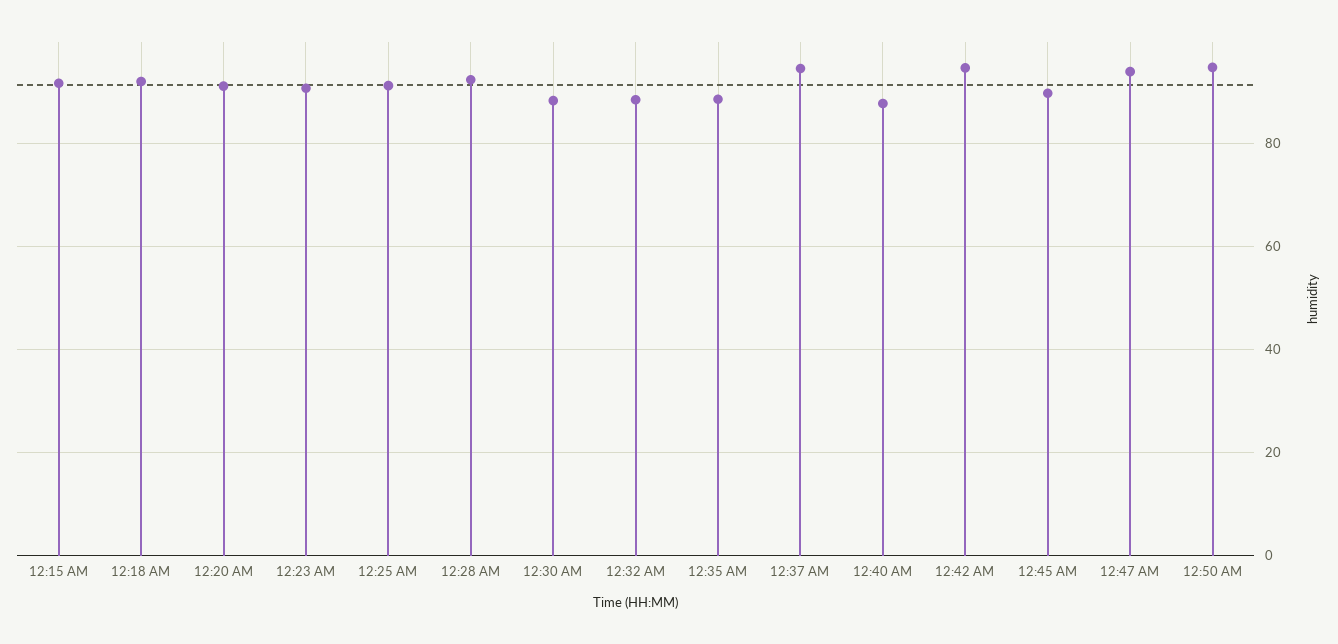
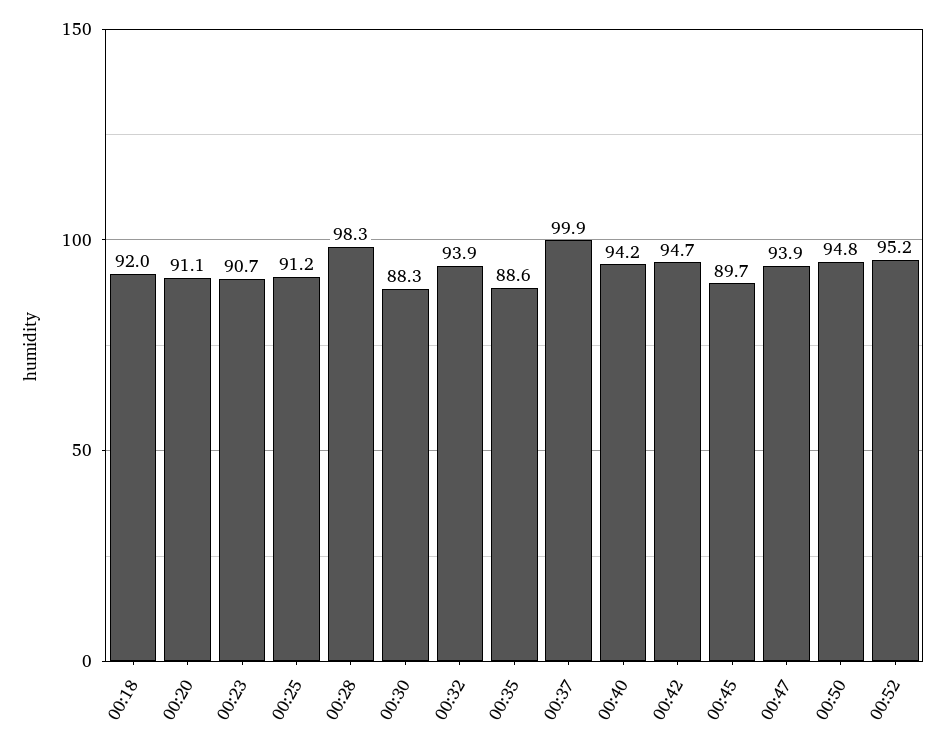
12:15 AM: 92 -> none
12:28 AM: 92 -> 98.3
12:32 AM: 88 -> 93.9
12:37 AM: 94 -> 99.9
12:40 AM: 88 -> 94.2
00:52: none -> 95.2

